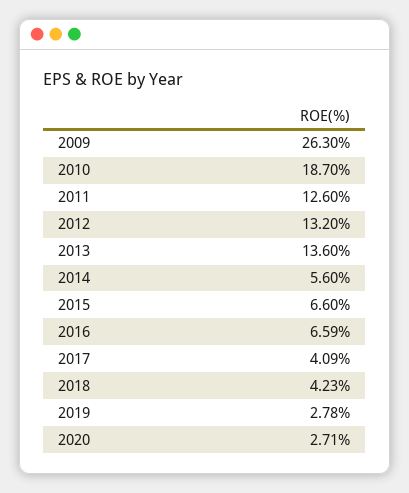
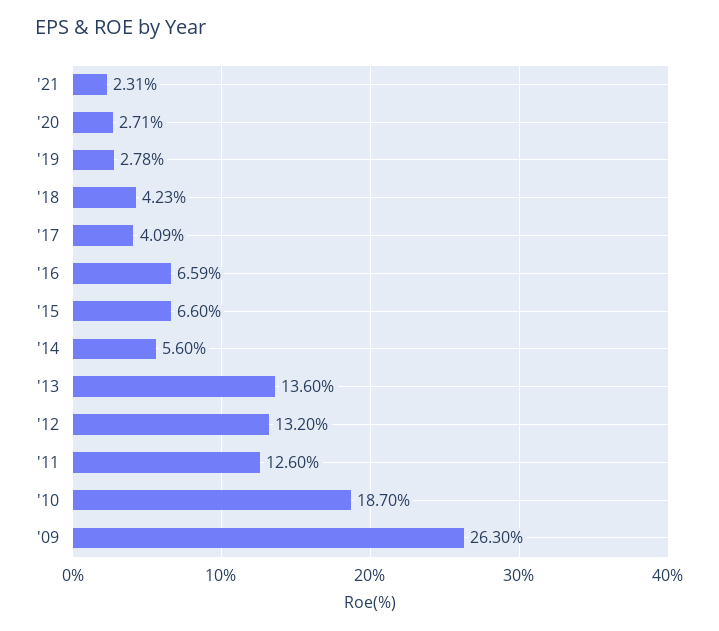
'21: none -> 2.31

